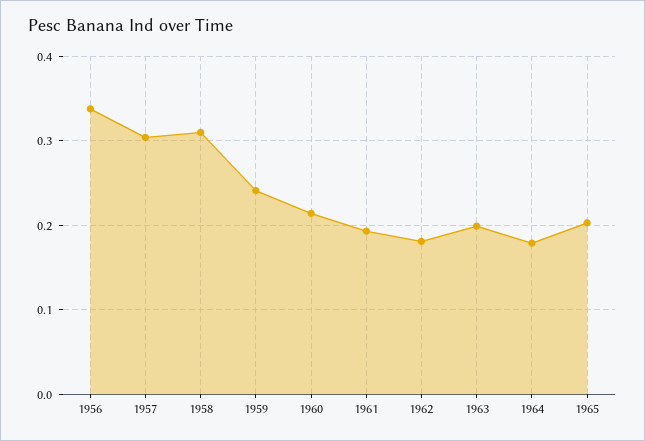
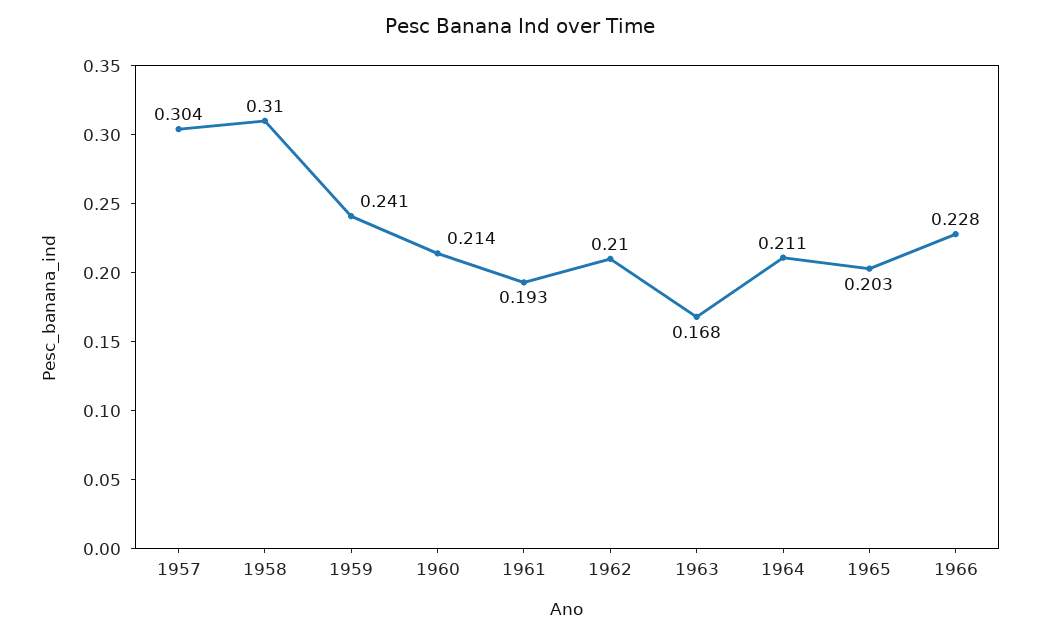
1956: 0.34 -> none
1962: 0.18 -> 0.21
1963: 0.2 -> 0.168
1964: 0.18 -> 0.211
1966: none -> 0.228

